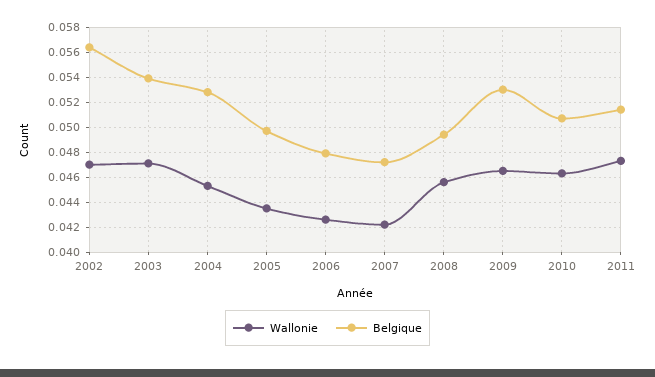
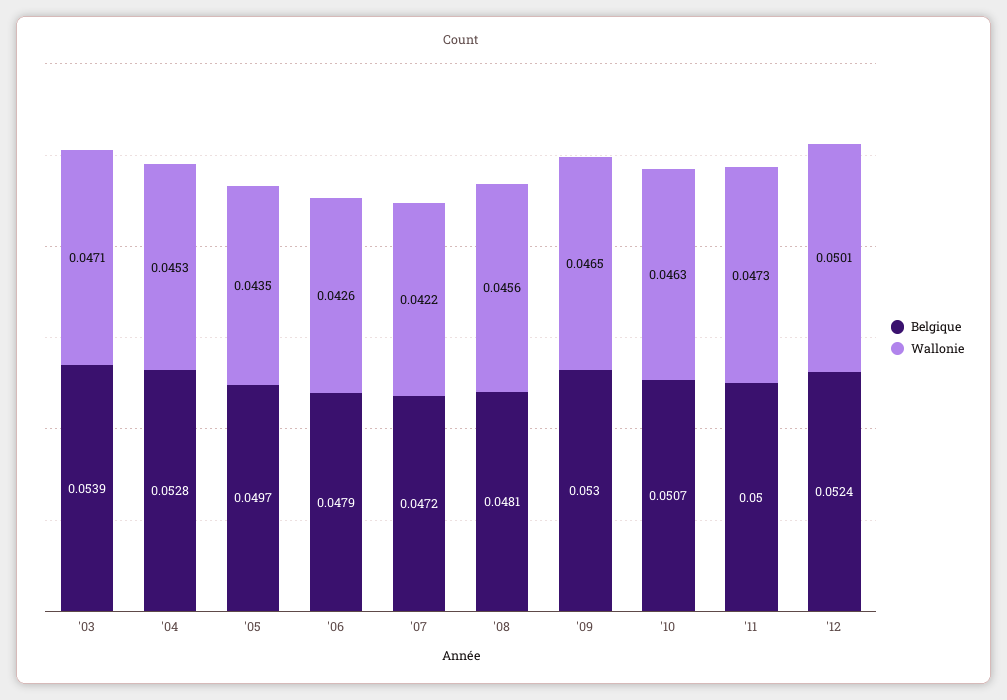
Wallonie, 2002: 0.047 -> none
Belgique, 2002: 0.0565 -> none
Belgique, 2008: 0.0495 -> 0.0481
Belgique, 2011: 0.0515 -> 0.05
Belgique, '12: none -> 0.0524
Wallonie, '12: none -> 0.0501

